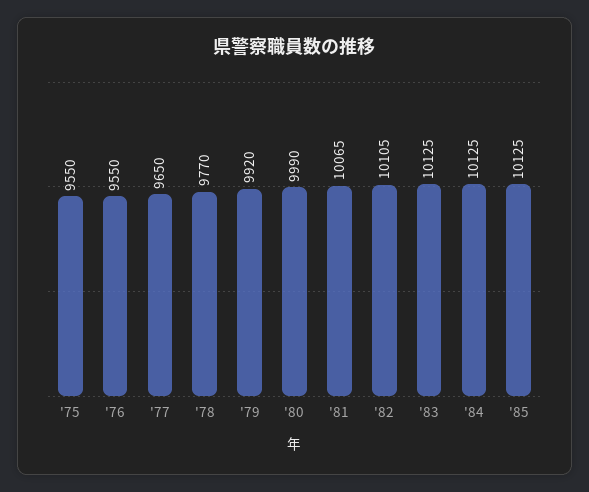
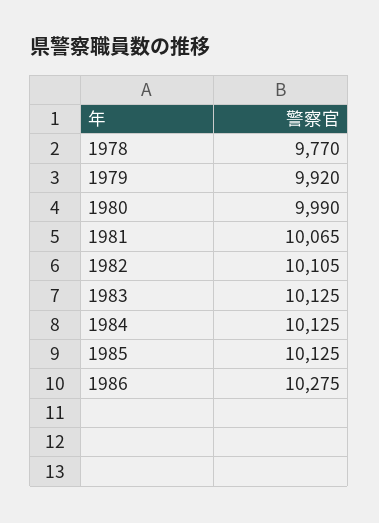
'75: 9550 -> none
'76: 9550 -> none
'77: 9650 -> none
1986: none -> 10275

